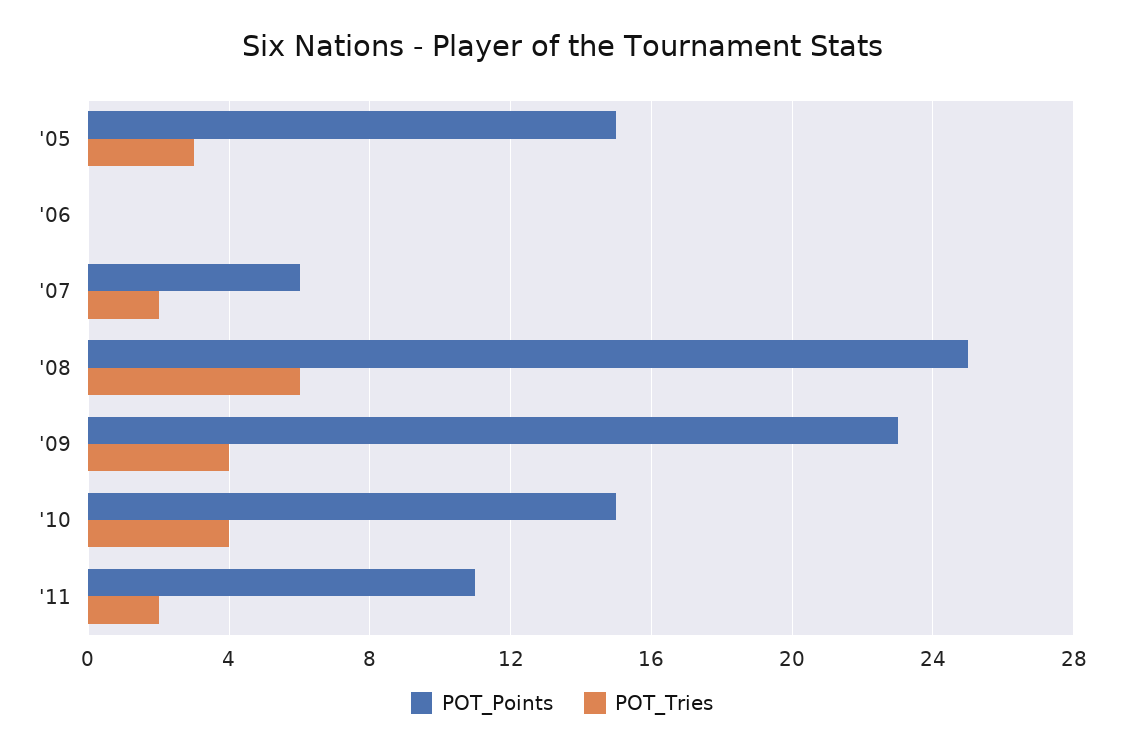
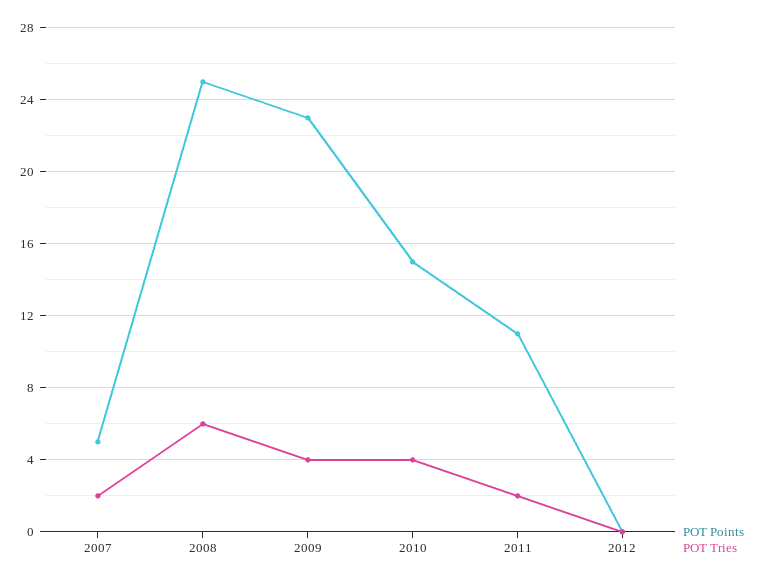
POT_Points, '05: 15 -> none
POT_Tries, '05: 3 -> none
POT_Points, '06: 0 -> none
POT_Tries, '06: 0 -> none
POT_Points, '07: 6 -> 5
POT_Points, 2012: none -> 0
POT_Tries, 2012: none -> 0

